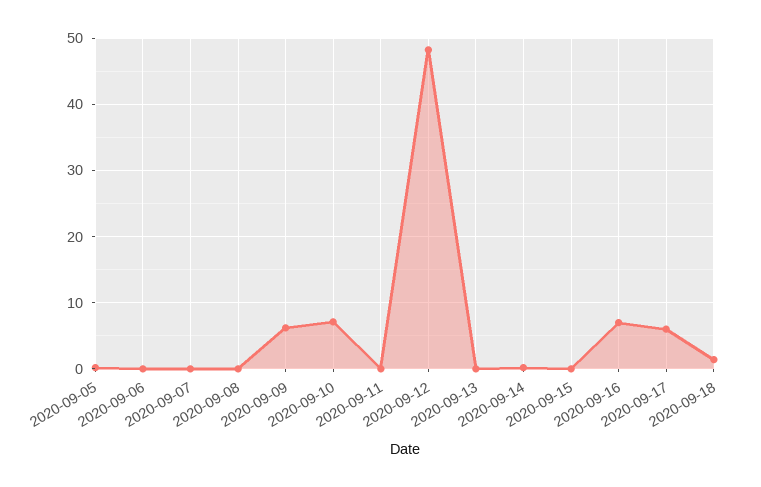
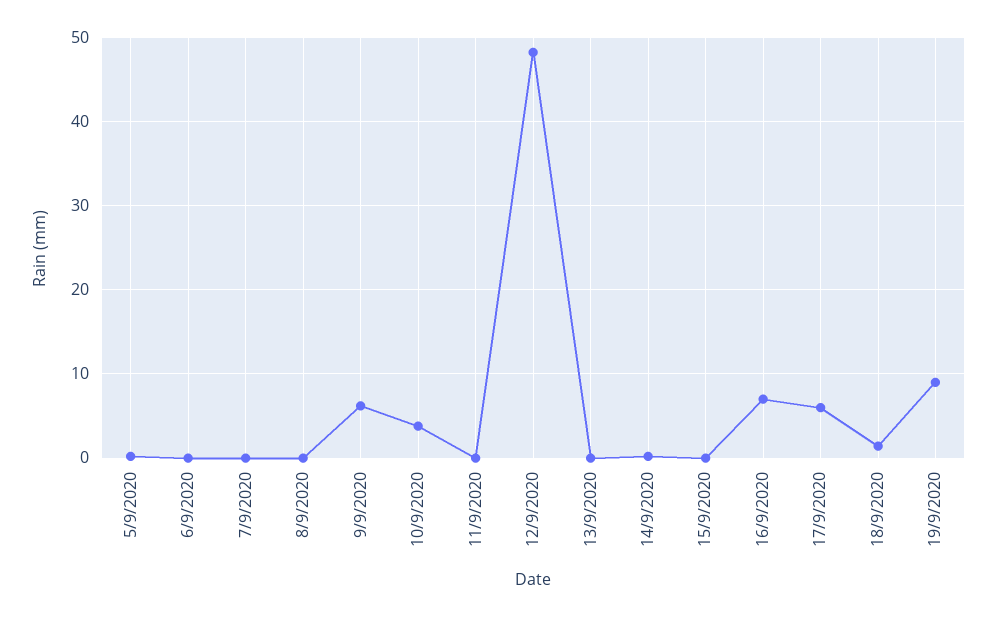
2020-09-10: 7 -> 4
19/9/2020: none -> 9

